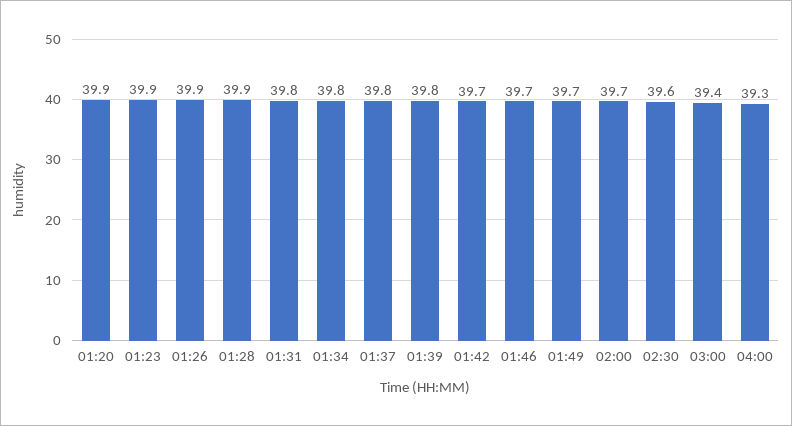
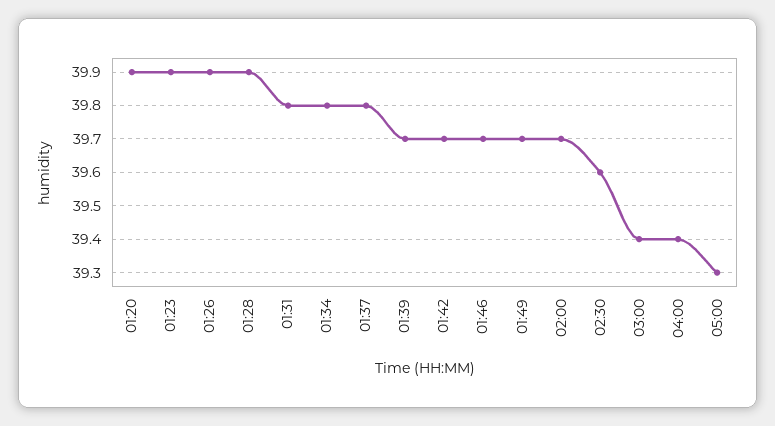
01:39: 39.8 -> 39.7
04:00: 39.3 -> 39.4
05:00: none -> 39.3

